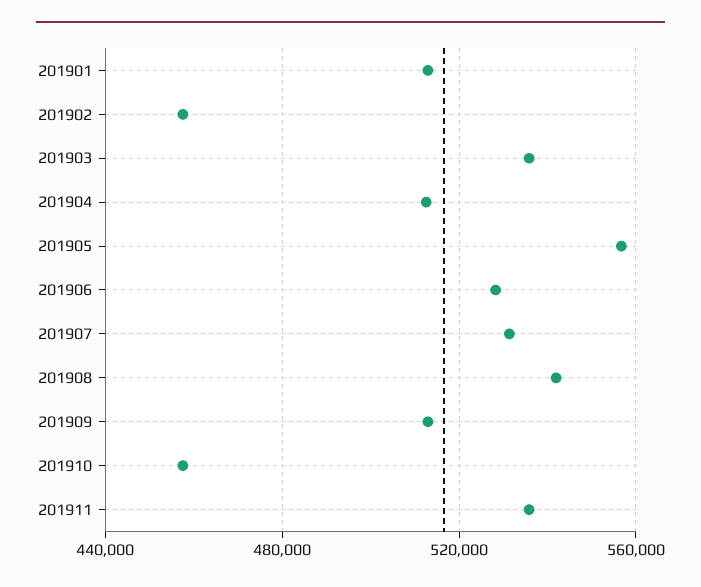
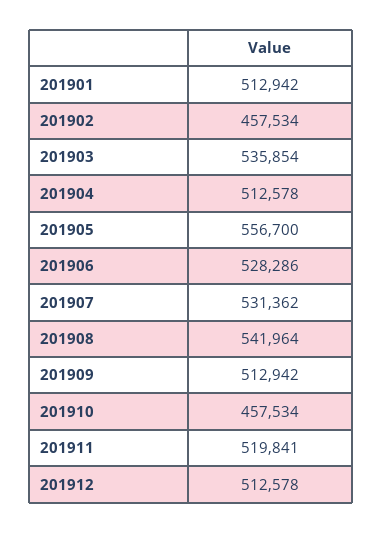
201911: 535000 -> 519841
201912: none -> 512578

